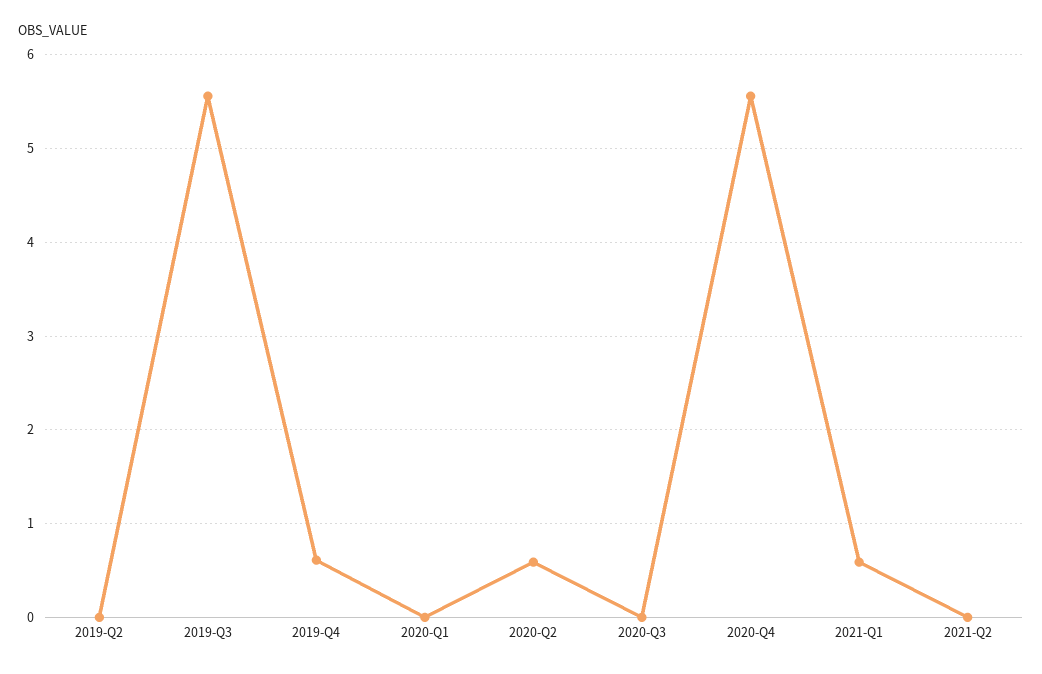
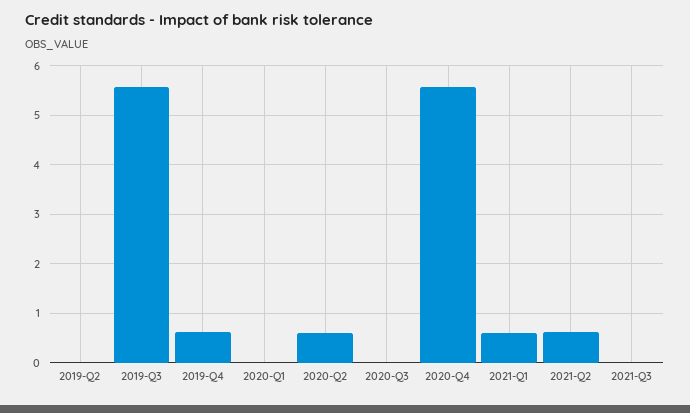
2021-Q2: 0 -> 0.6
2021-Q3: none -> 0

